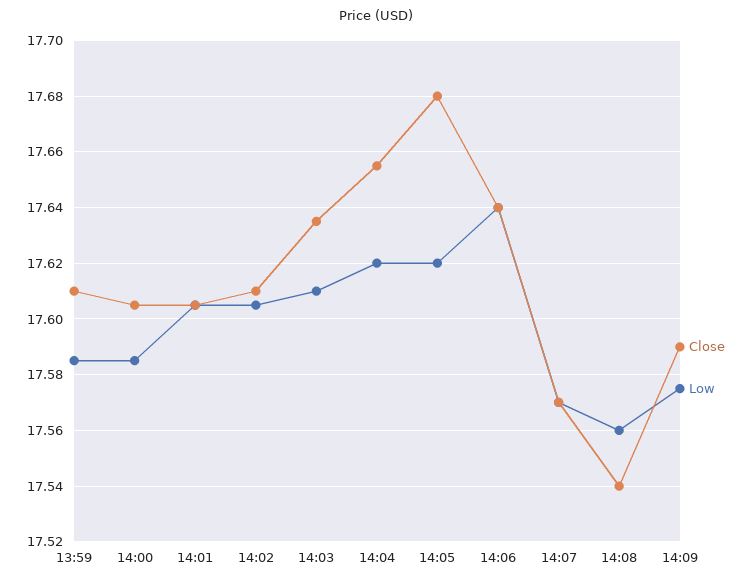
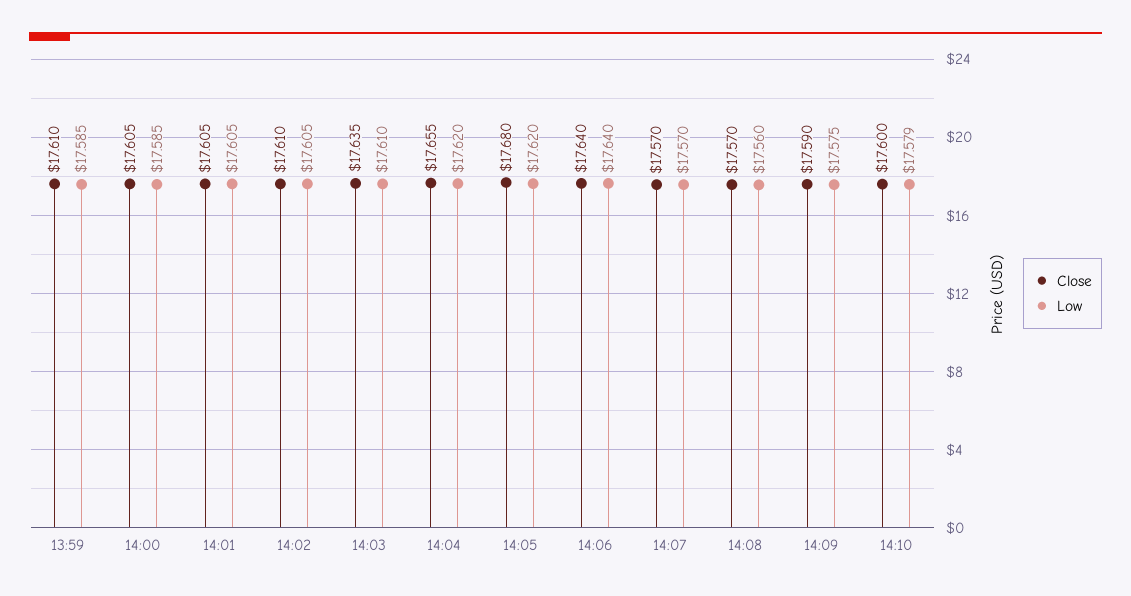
Close, 14:08: 17.54 -> 17.57
Close, 14:10: none -> 17.6
Low, 14:10: none -> 17.579

